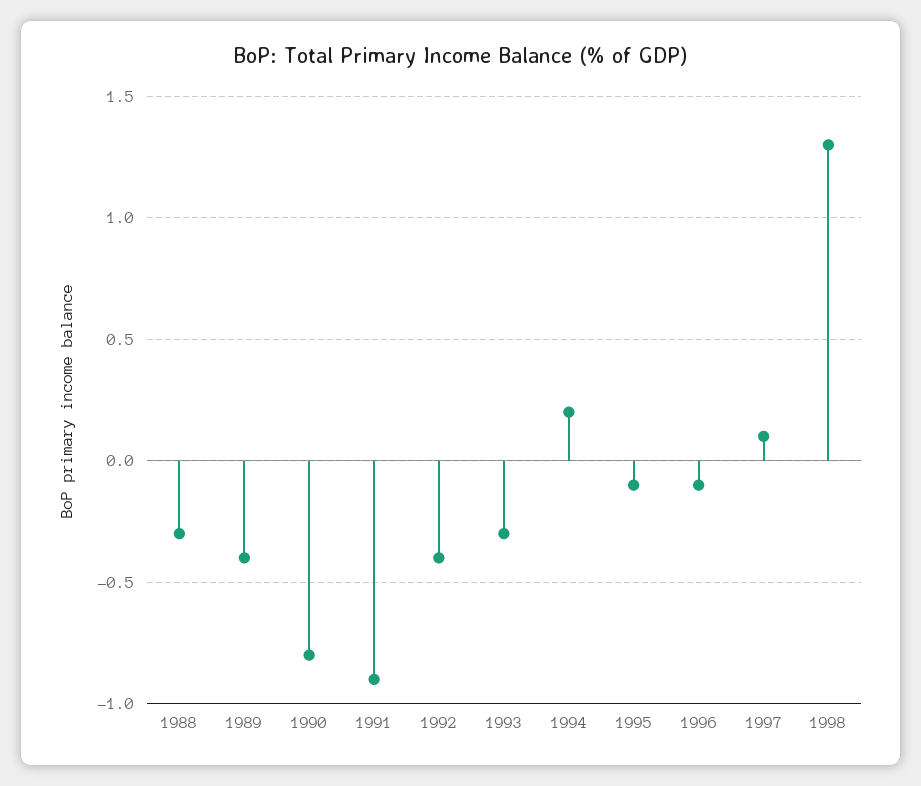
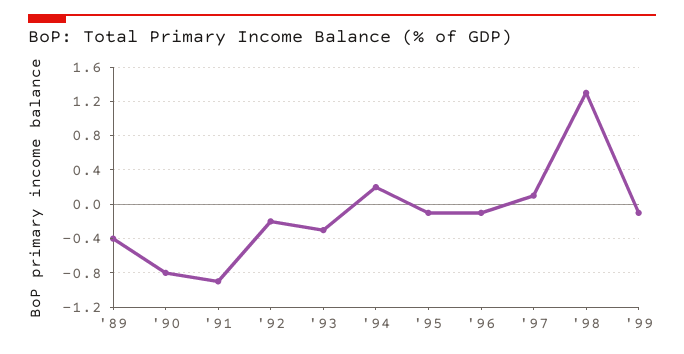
1988: -0.3 -> none
1992: -0.4 -> -0.2
'99: none -> -0.1

